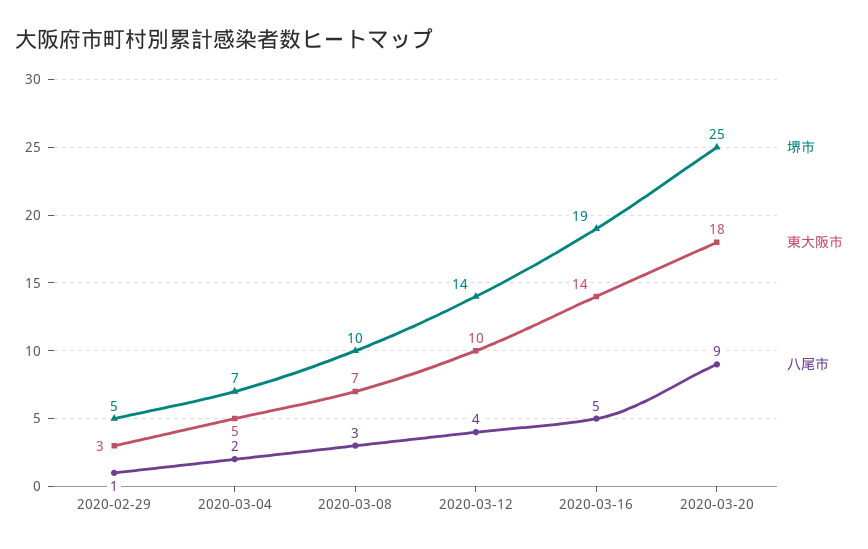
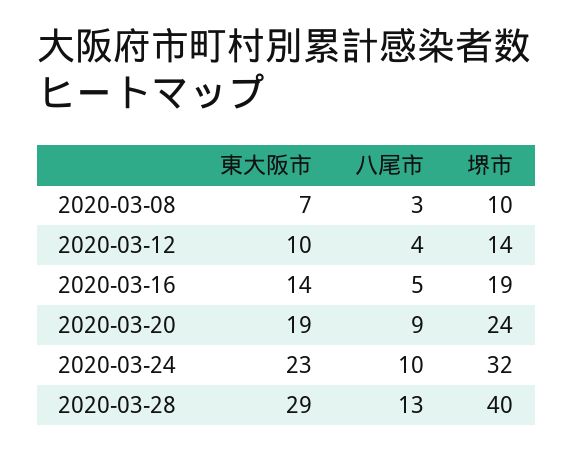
堺市, 2020-02-29: 5 -> none
東大阪市, 2020-02-29: 3 -> none
八尾市, 2020-02-29: 1 -> none
堺市, 2020-03-04: 7 -> none
東大阪市, 2020-03-04: 5 -> none
八尾市, 2020-03-04: 2 -> none
堺市, 2020-03-20: 25 -> 24
東大阪市, 2020-03-20: 18 -> 19
東大阪市, 2020-03-24: none -> 23
八尾市, 2020-03-24: none -> 10
堺市, 2020-03-24: none -> 32
東大阪市, 2020-03-28: none -> 29
八尾市, 2020-03-28: none -> 13
堺市, 2020-03-28: none -> 40

